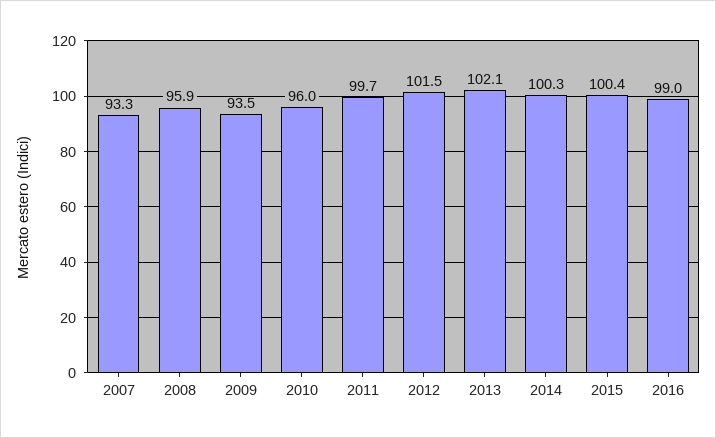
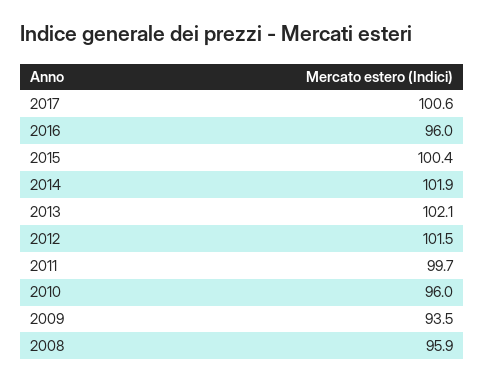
2007: 93.3 -> none
2014: 100.3 -> 101.9
2016: 99 -> 96
2017: none -> 100.6

